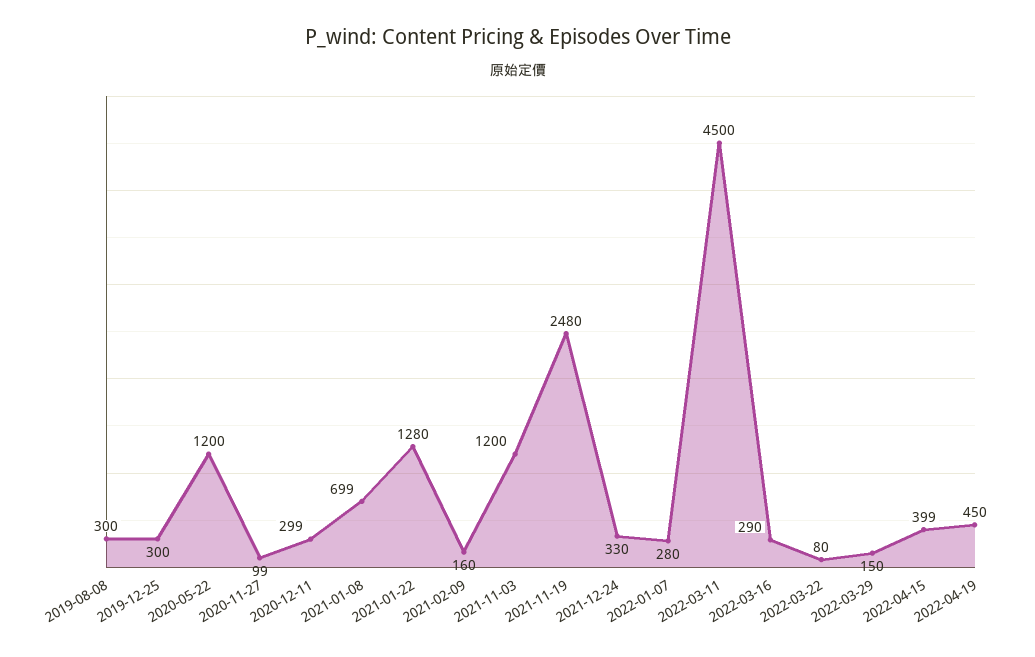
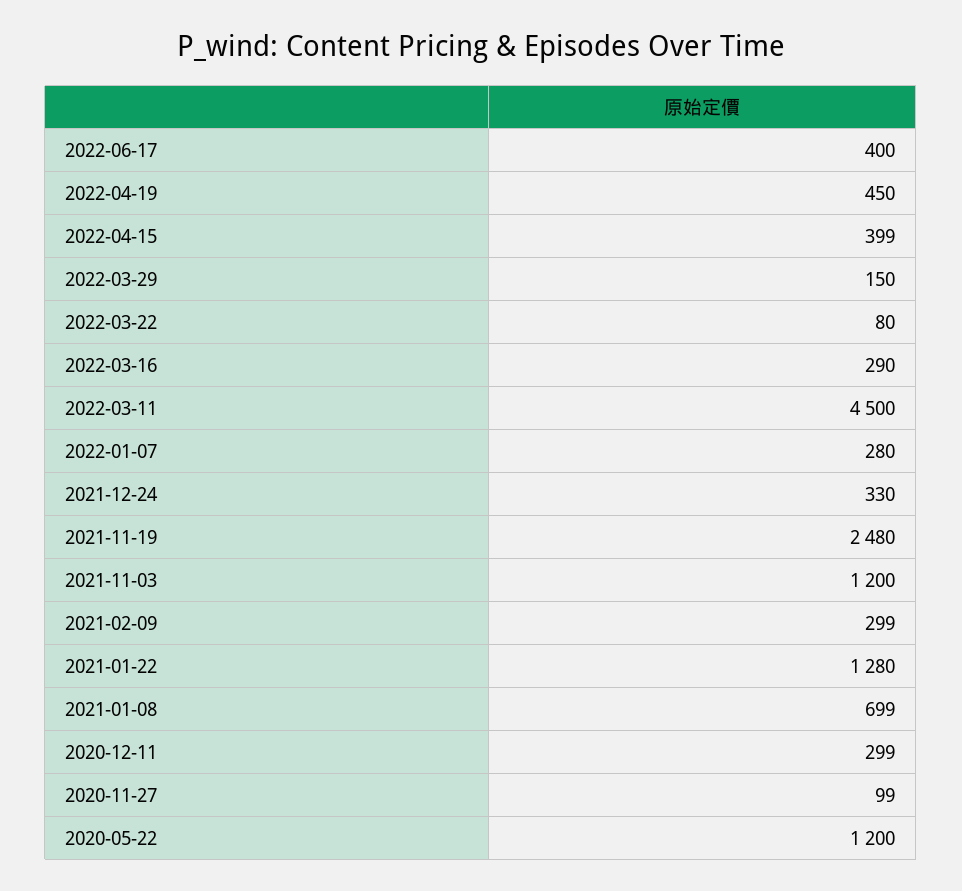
2019-08-08: 300 -> none
2019-12-25: 300 -> none
2021-02-09: 160 -> 299
2022-06-17: none -> 400

